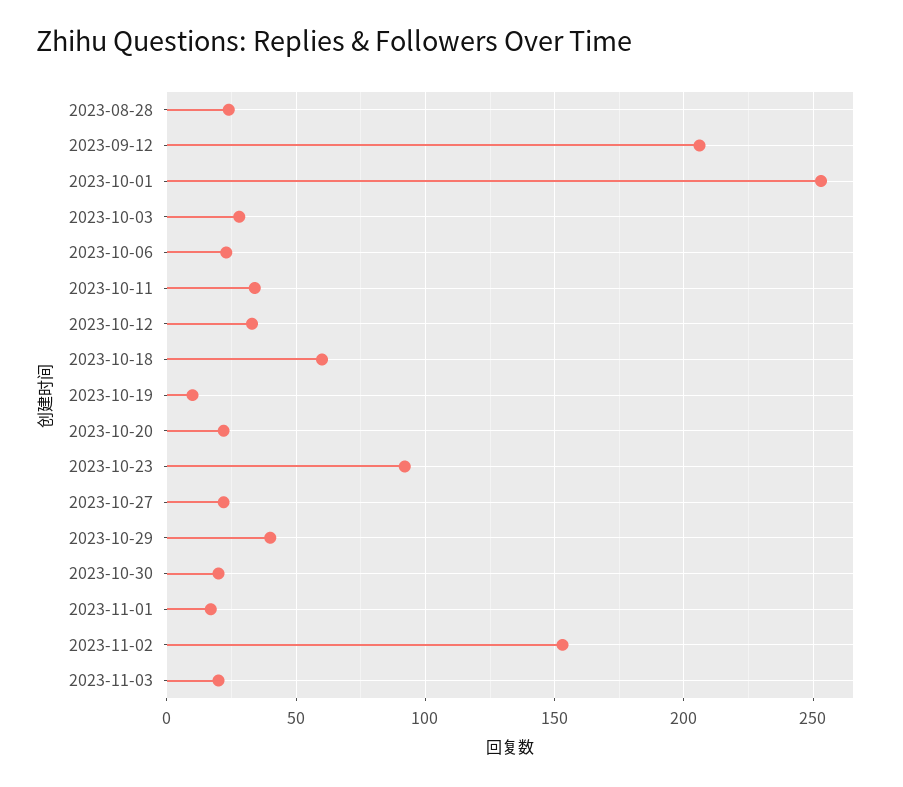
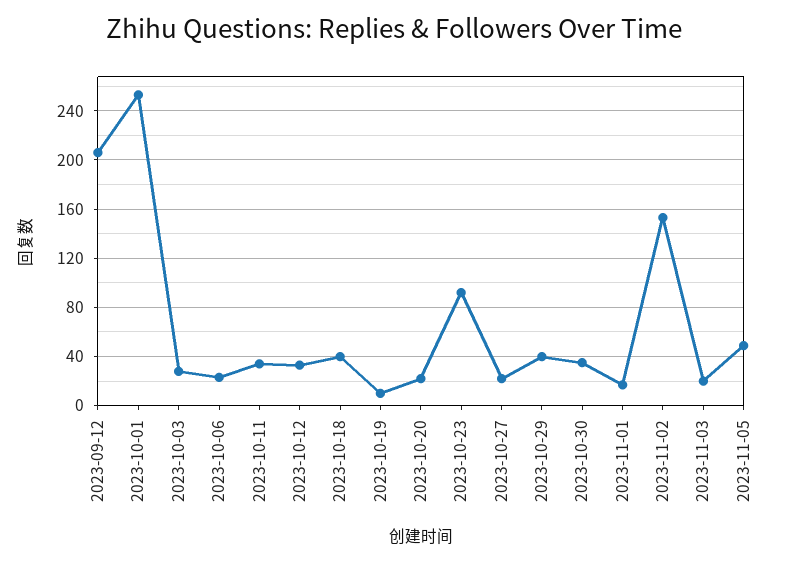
2023-08-28: 25 -> none
2023-10-18: 60 -> 40
2023-10-30: 20 -> 35
2023-11-05: none -> 50

